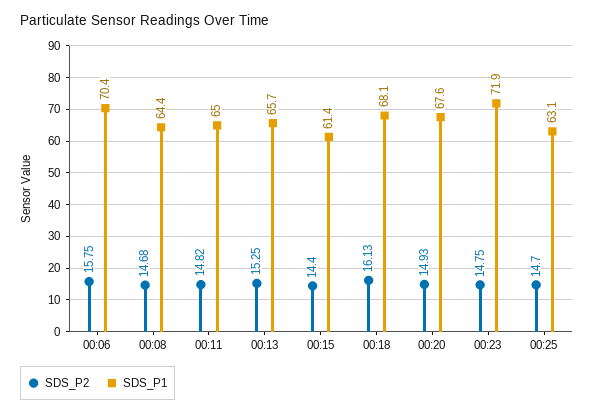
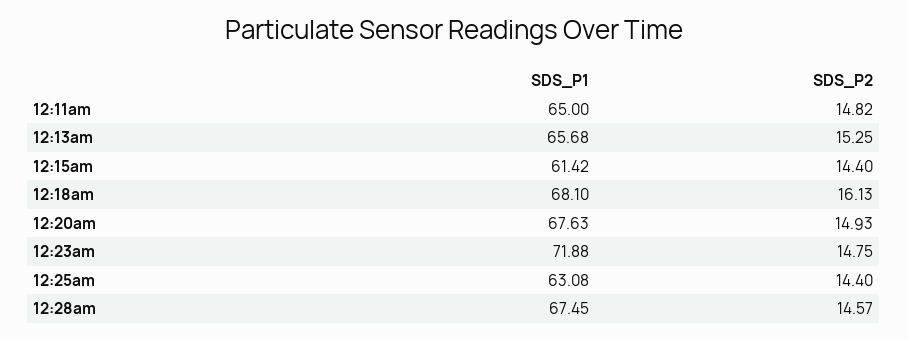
SDS_P2, 00:06: 15.75 -> none
SDS_P1, 00:06: 70.4 -> none
SDS_P2, 00:08: 14.68 -> none
SDS_P1, 00:08: 64.4 -> none
SDS_P2, 00:25: 14.7 -> 14.4
SDS_P1, 12:28am: none -> 67.45
SDS_P2, 12:28am: none -> 14.57

